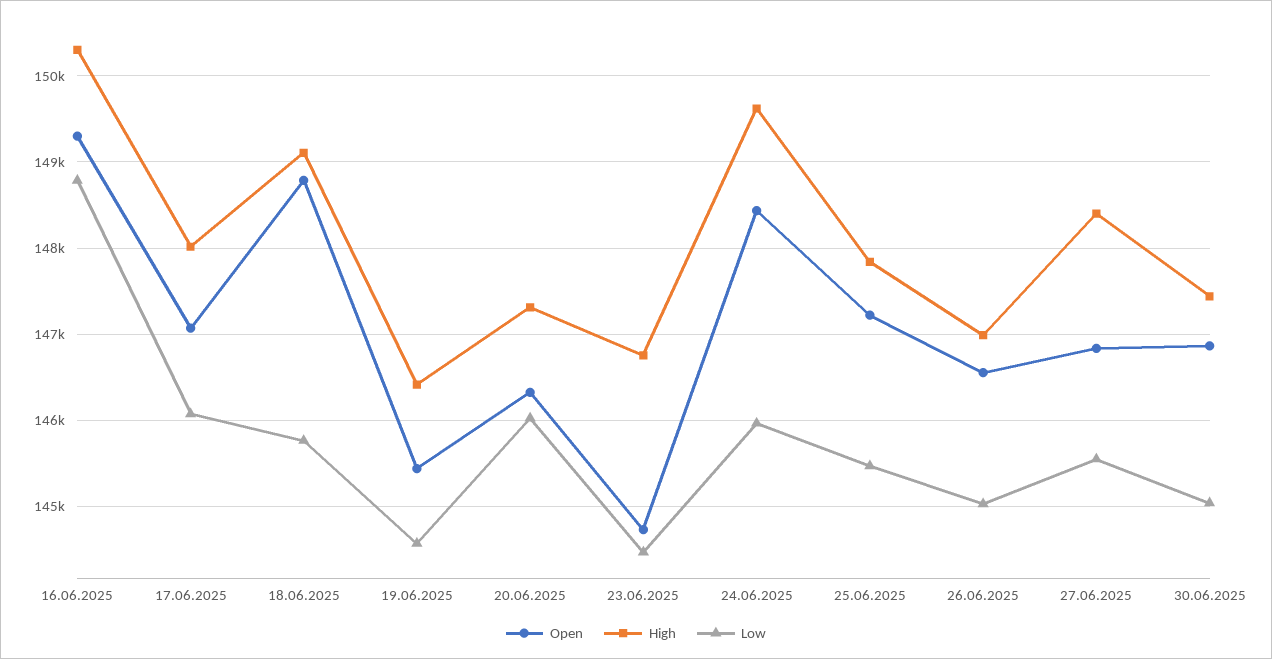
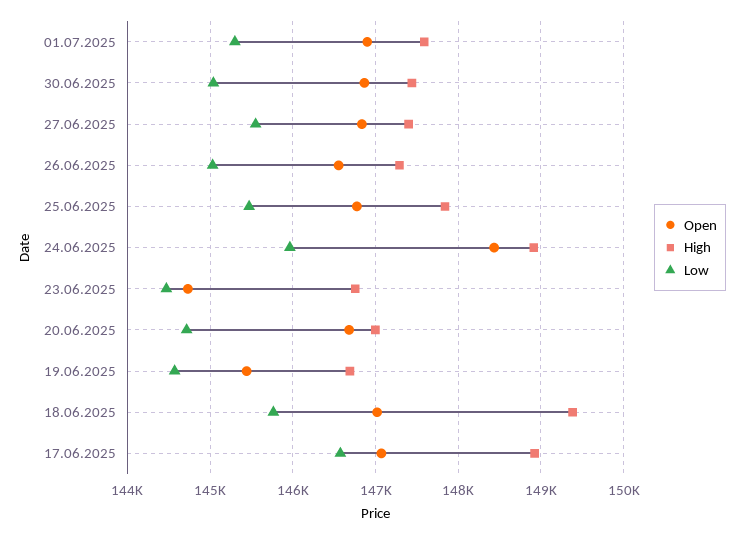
Open, 16.06.2025: 149300 -> none
High, 16.06.2025: 150300 -> none
Low, 16.06.2025: 148800 -> none
High, 17.06.2025: 148000 -> 148900
Low, 17.06.2025: 146100 -> 146600
Open, 18.06.2025: 148800 -> 147000
High, 18.06.2025: 149100 -> 149400
High, 19.06.2025: 146400 -> 146700
Open, 20.06.2025: 146300 -> 146700
High, 20.06.2025: 147300 -> 147000
Low, 20.06.2025: 146000 -> 144700
High, 24.06.2025: 149600 -> 148900
Open, 25.06.2025: 147200 -> 146800
High, 26.06.2025: 147000 -> 147300
High, 27.06.2025: 148400 -> 147400
Open, 01.07.2025: none -> 146900
High, 01.07.2025: none -> 147600
Low, 01.07.2025: none -> 145300

